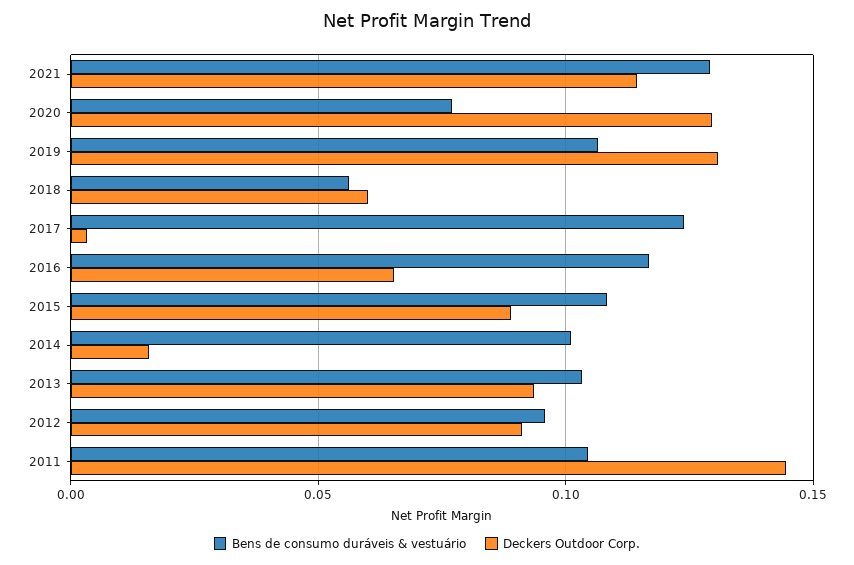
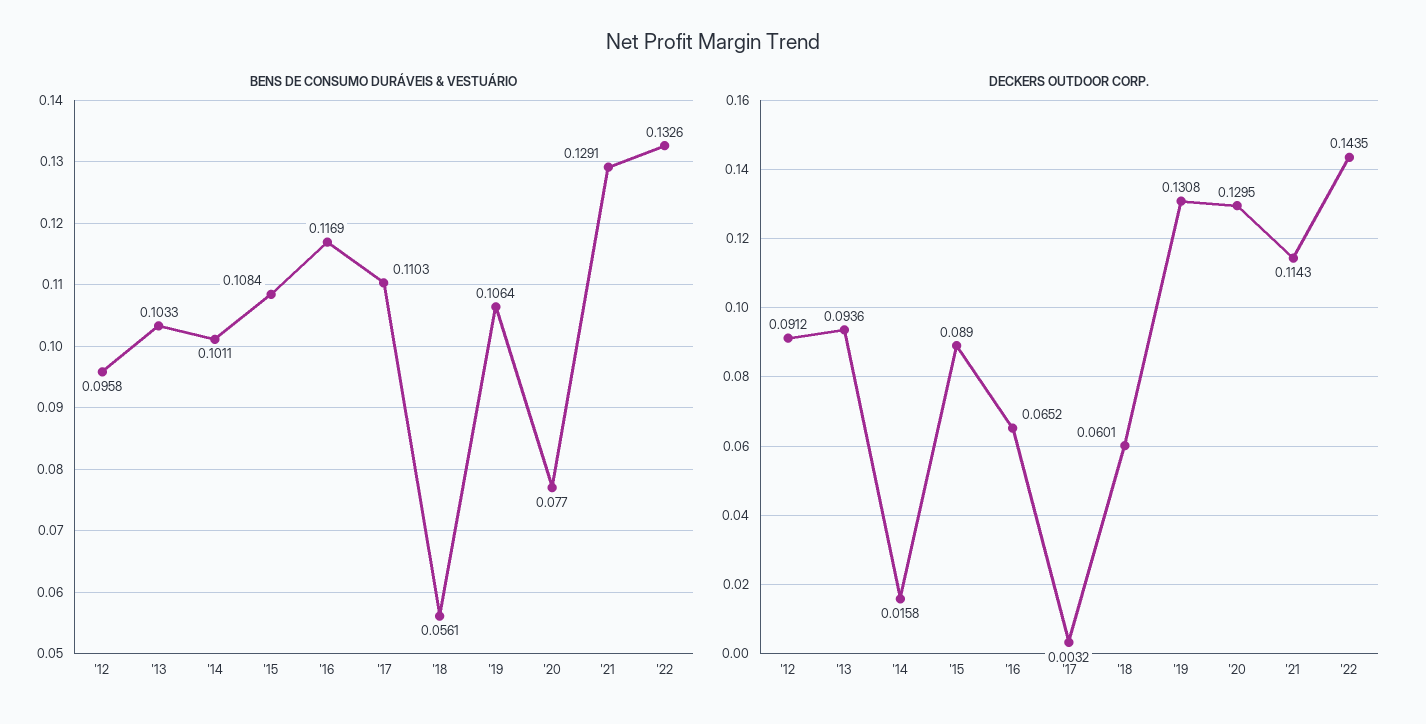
Bens de consumo duráveis & vestuário, 2017: 0.125 -> 0.1103
Bens de consumo duráveis & vestuário, 2011: 0.105 -> none
Deckers Outdoor Corp., 2011: 0.145 -> none
Bens de consumo duráveis & vestuário, '22: none -> 0.1326
Deckers Outdoor Corp., '22: none -> 0.1435

